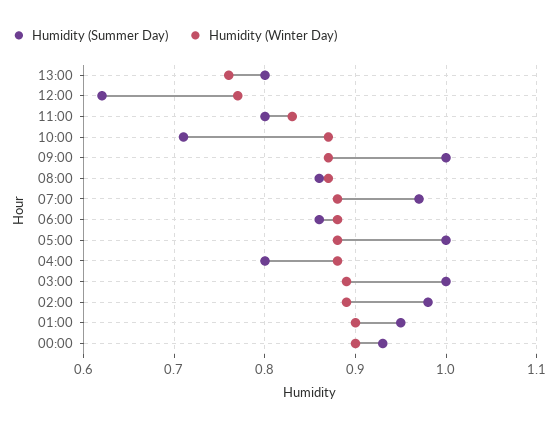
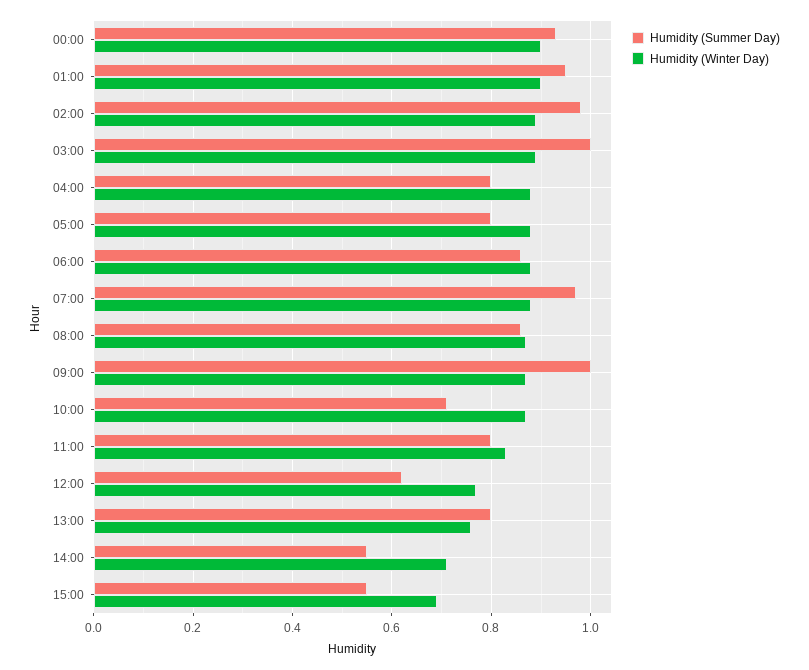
Humidity (Summer Day), 05:00: 1 -> 0.8
Humidity (Summer Day), 14:00: none -> 0.55
Humidity (Winter Day), 14:00: none -> 0.7
Humidity (Summer Day), 15:00: none -> 0.55
Humidity (Winter Day), 15:00: none -> 0.7

